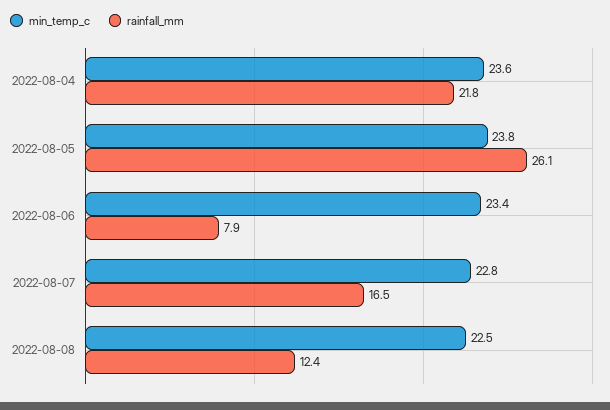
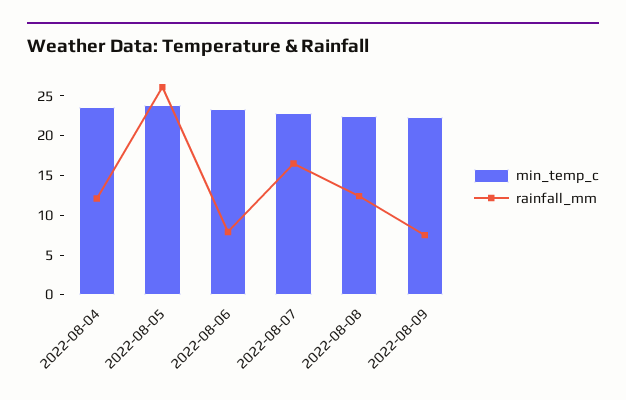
rainfall_mm, 2022-08-04: 21.8 -> 12.5
min_temp_c, 2022-08-09: none -> 22.5
rainfall_mm, 2022-08-09: none -> 7.5

